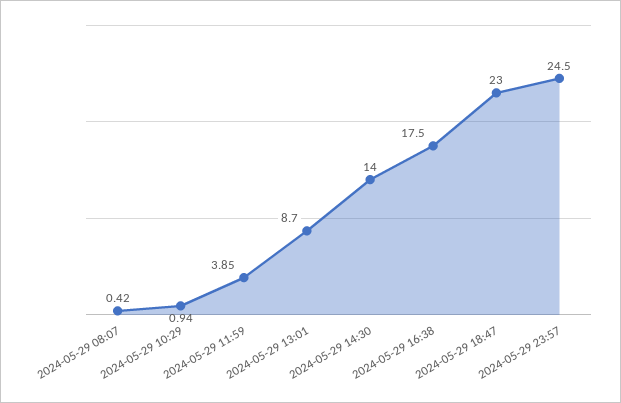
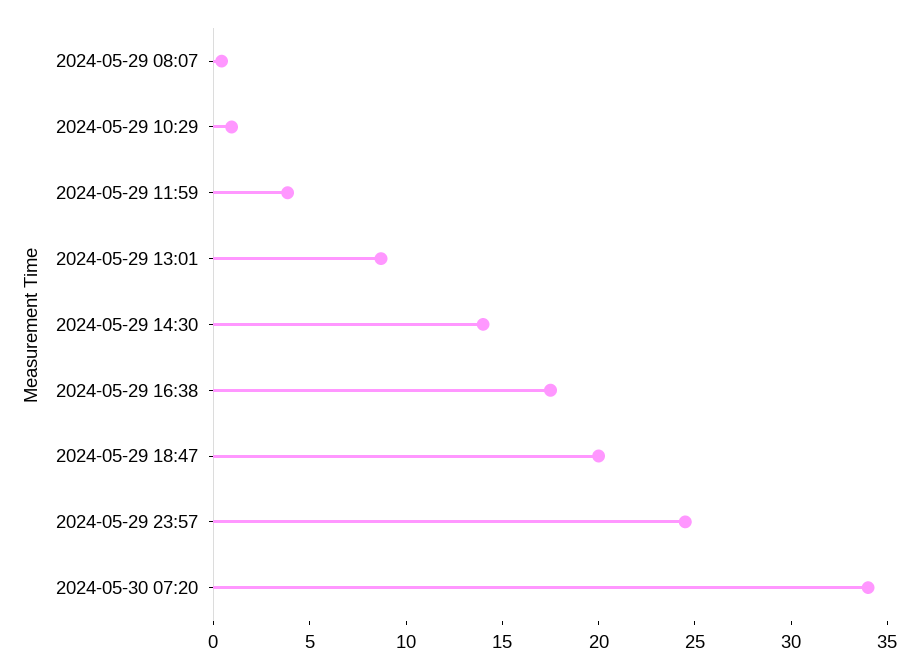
2024-05-29 18:47: 23 -> 20
2024-05-30 07:20: none -> 34

